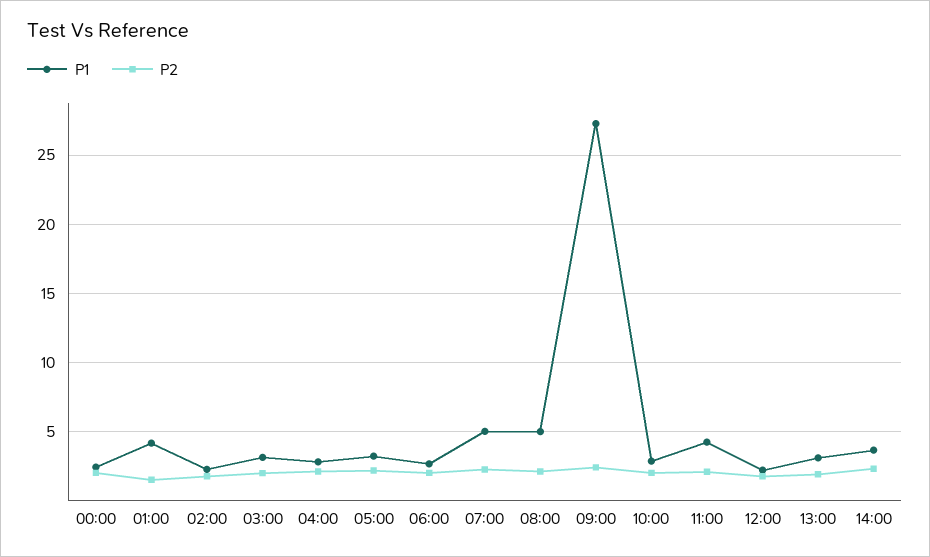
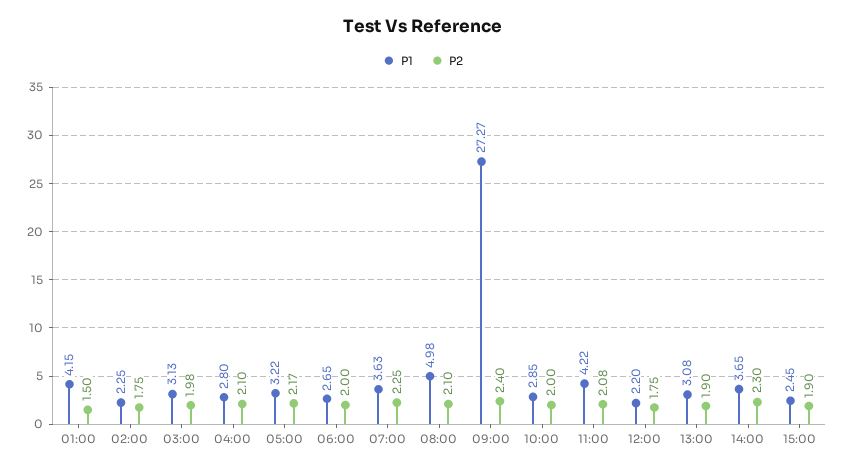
P1, 00:00: 2.5 -> none
P2, 00:00: 2 -> none
P1, 07:00: 5 -> 3.63
P1, 15:00: none -> 2.45
P2, 15:00: none -> 1.9

